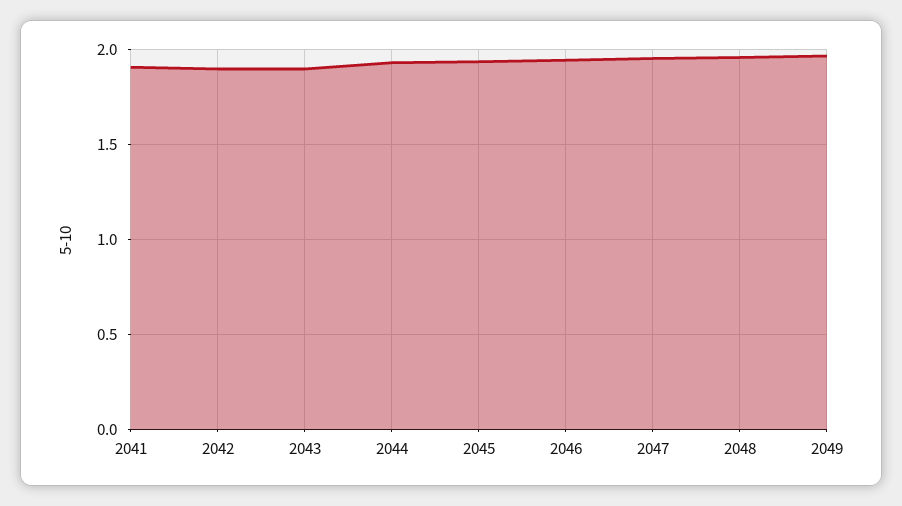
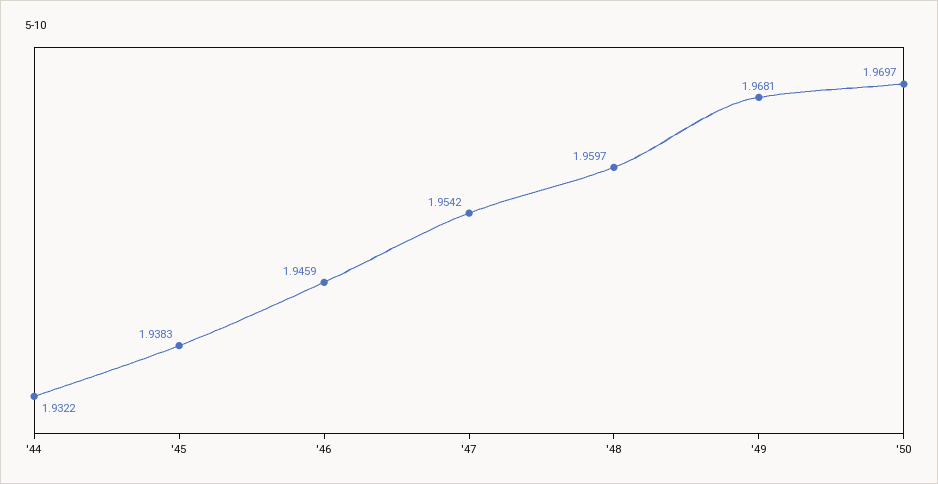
2041: 1.9 -> none
2042: 1.9 -> none
2043: 1.9 -> none
'50: none -> 1.9697

